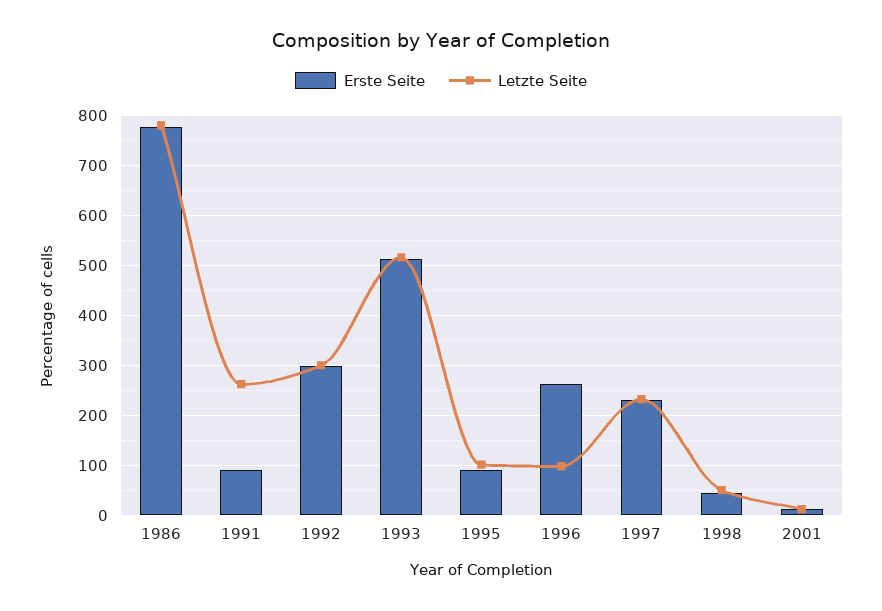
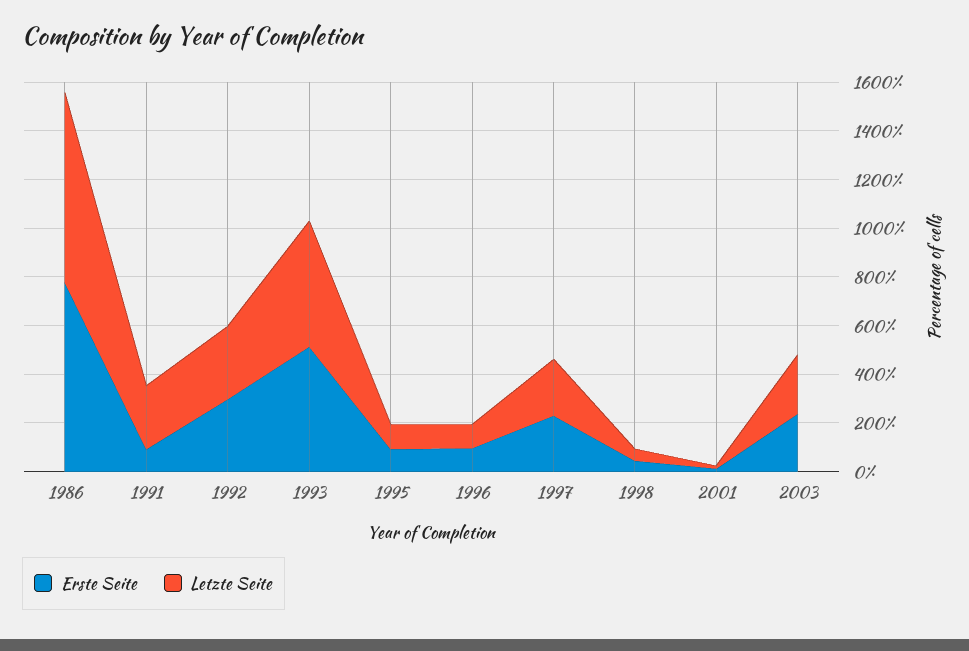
Erste Seite, 1996: 260 -> 100
Erste Seite, 2003: none -> 250
Letzte Seite, 2003: none -> 250

